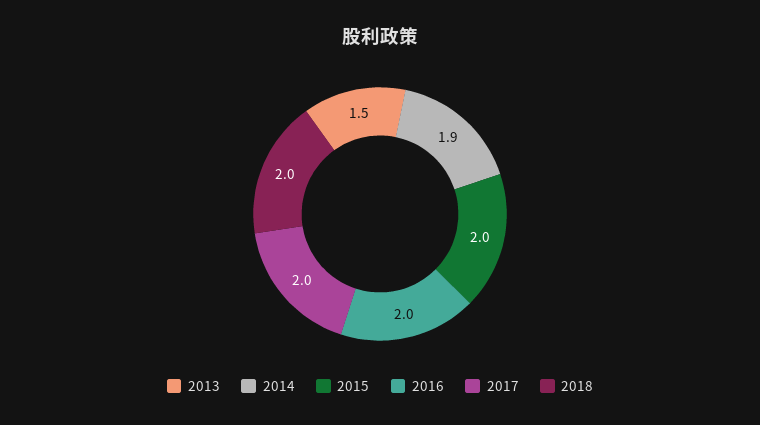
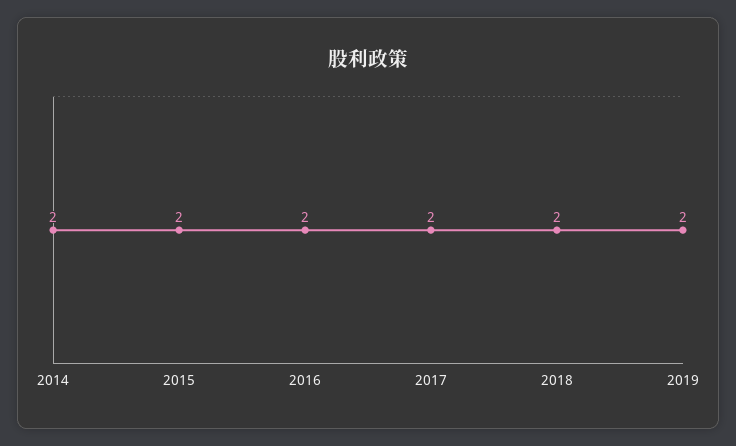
2013: 1.5 -> none
2014: 1.9 -> 2
2019: none -> 2

